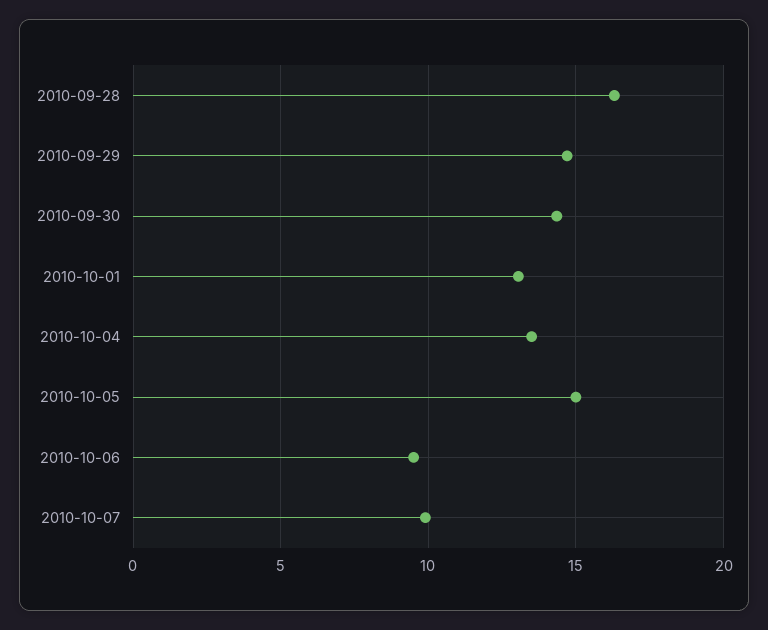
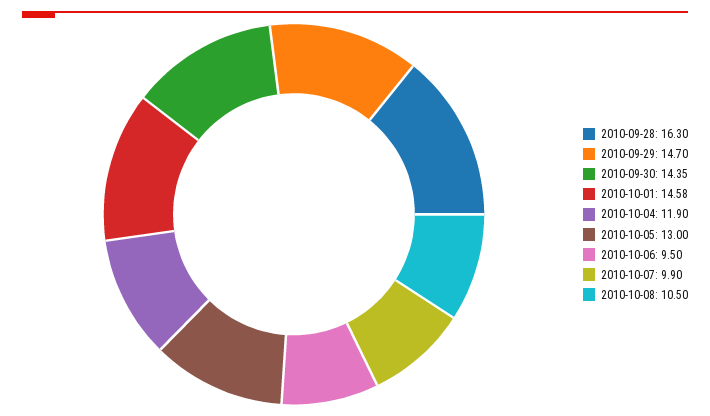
2010-10-01: 13 -> 14.58
2010-10-04: 13.5 -> 11.9
2010-10-05: 15 -> 13
2010-10-08: none -> 10.5

